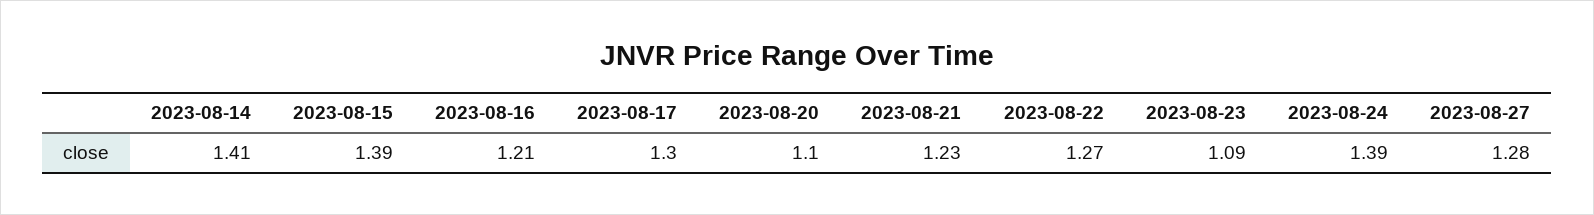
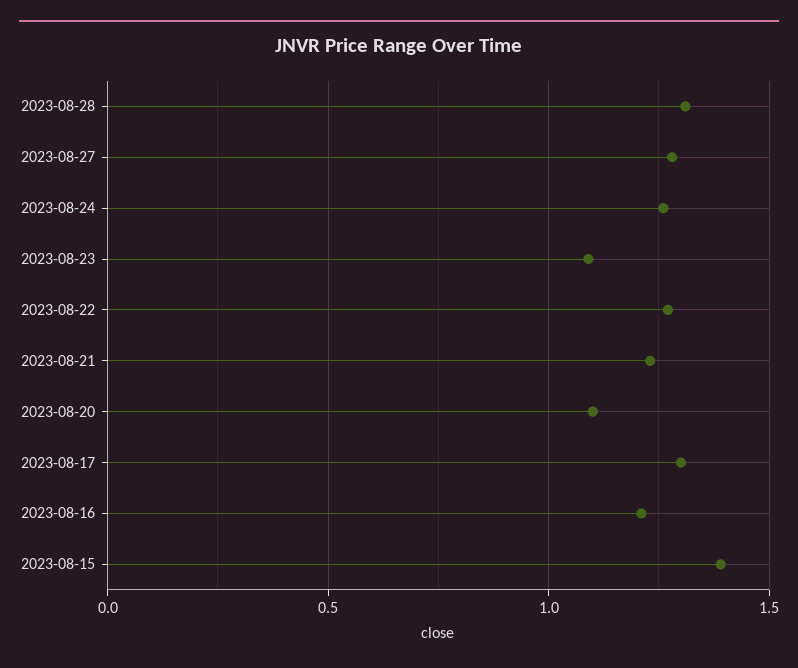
2023-08-14: 1.41 -> none
2023-08-24: 1.39 -> 1.25
2023-08-28: none -> 1.3

